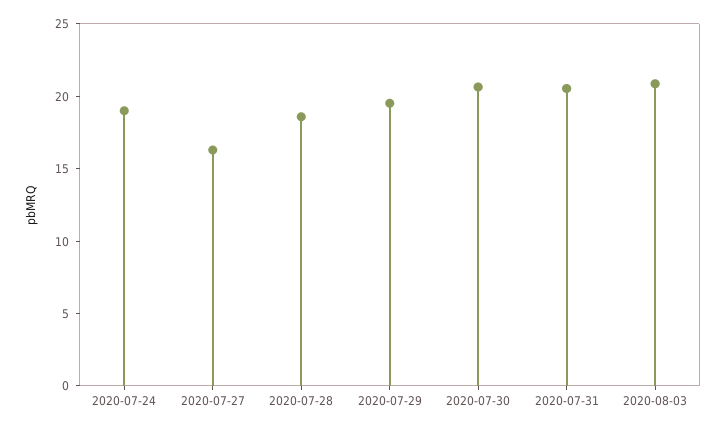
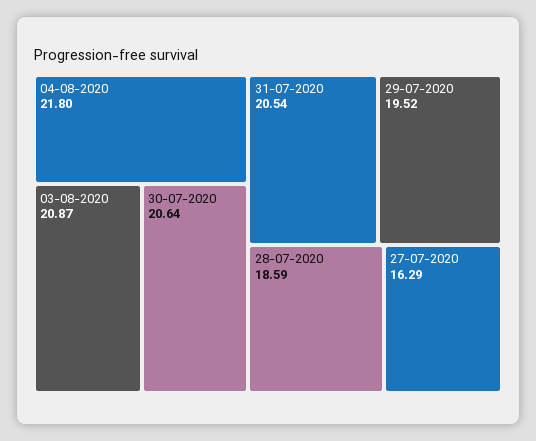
2020-07-24: 19 -> none
04-08-2020: none -> 21.8

